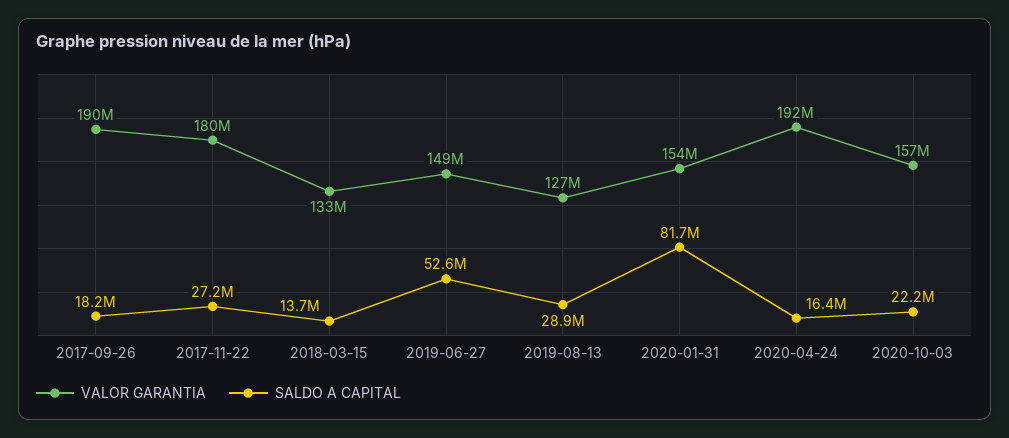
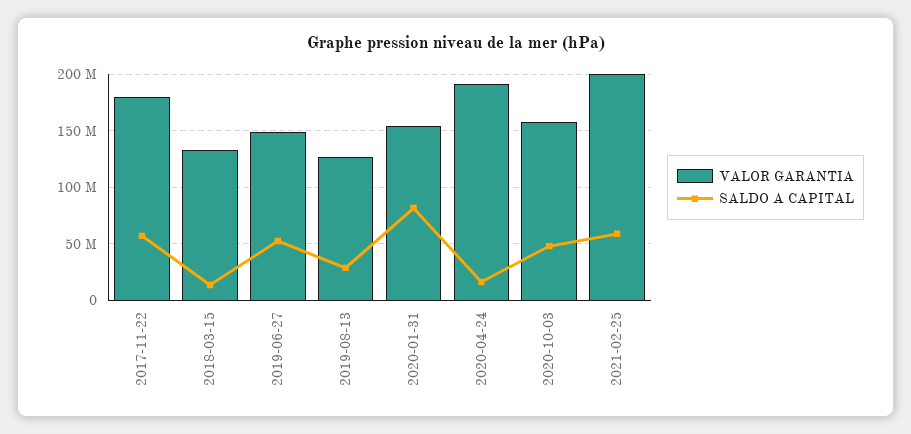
VALOR GARANTIA, 2017-09-26: 190000000 -> none
SALDO A CAPITAL, 2017-09-26: 18200000 -> none
SALDO A CAPITAL, 2017-11-22: 27200000 -> 60000000
SALDO A CAPITAL, 2020-10-03: 22200000 -> 50000000
VALOR GARANTIA, 2021-02-25: none -> 200000000
SALDO A CAPITAL, 2021-02-25: none -> 60000000

